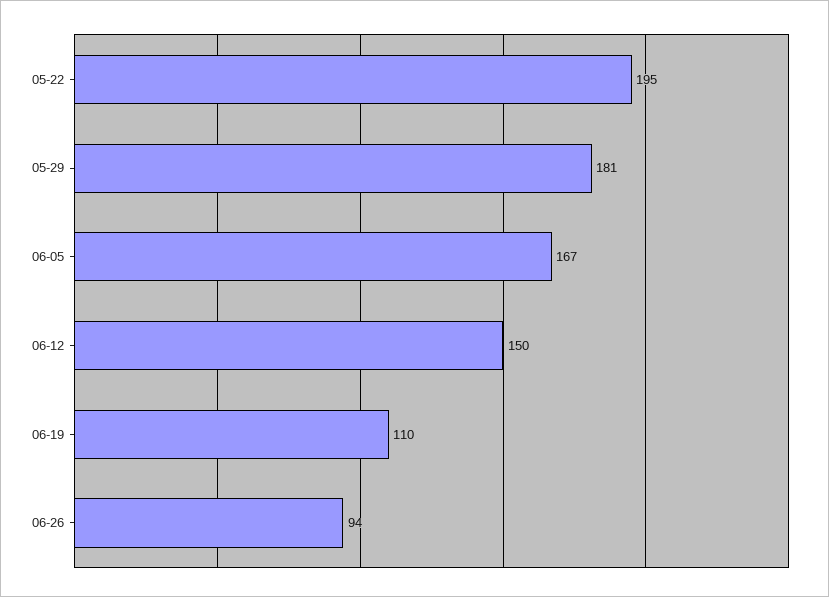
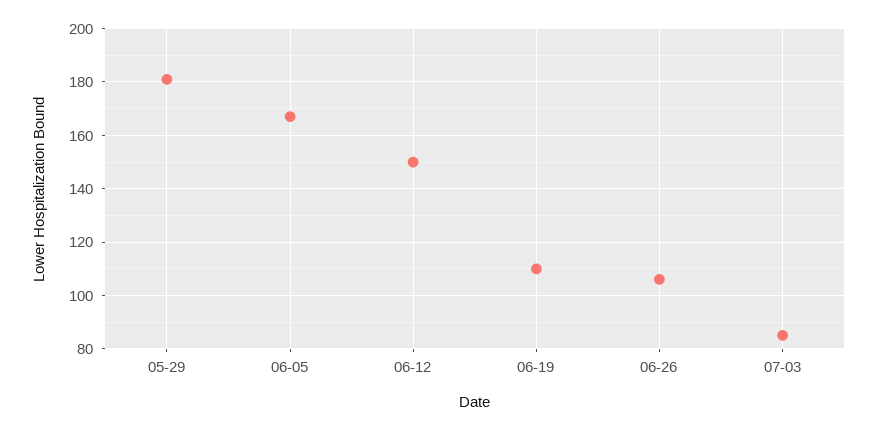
05-22: 195 -> none
06-26: 94 -> 105
07-03: none -> 85

